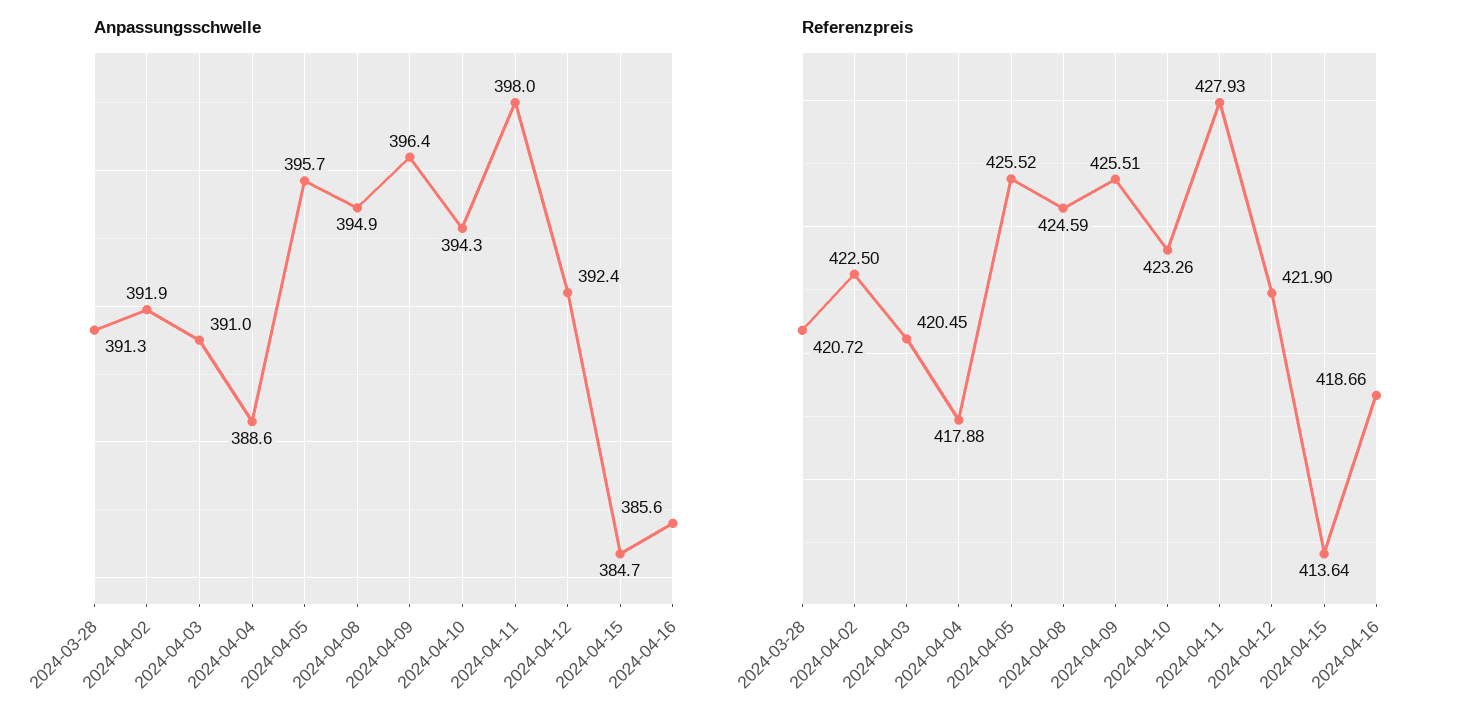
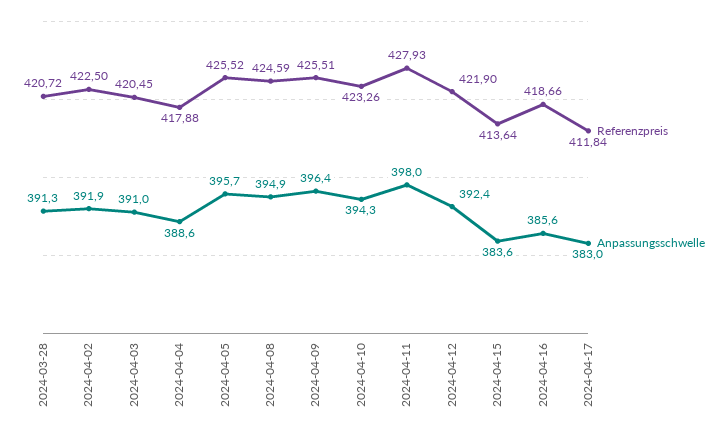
Anpassungsschwelle, 2024-04-15: 384.7 -> 383.6
Referenzpreis, 2024-04-17: none -> 411.84
Anpassungsschwelle, 2024-04-17: none -> 383

